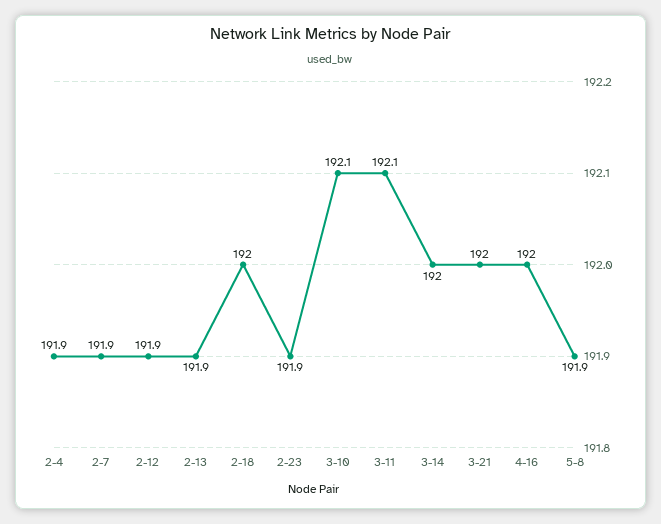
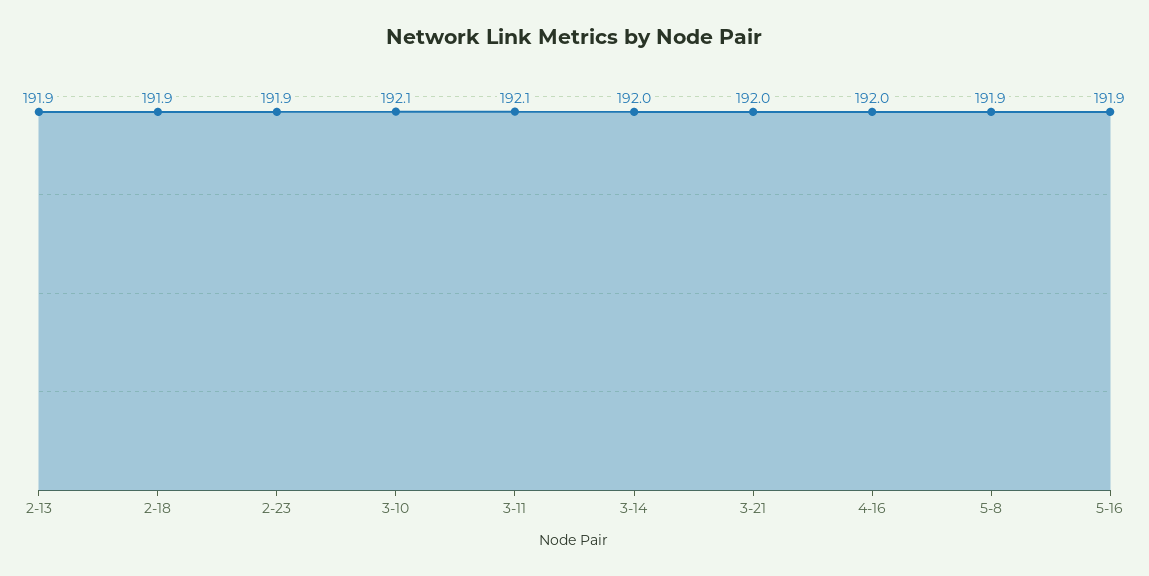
2-4: 191.9 -> none
2-7: 191.9 -> none
2-12: 191.9 -> none
2-18: 192 -> 191.9
5-16: none -> 191.9

